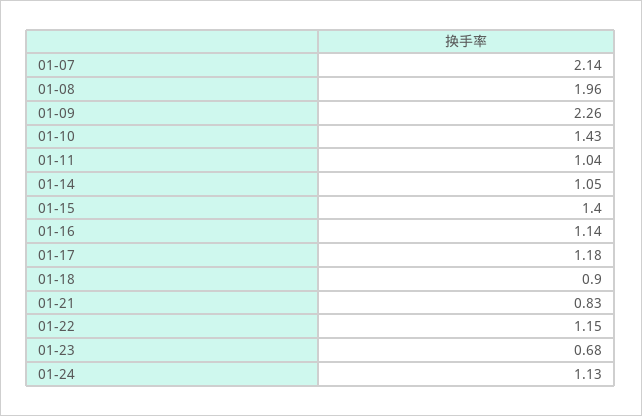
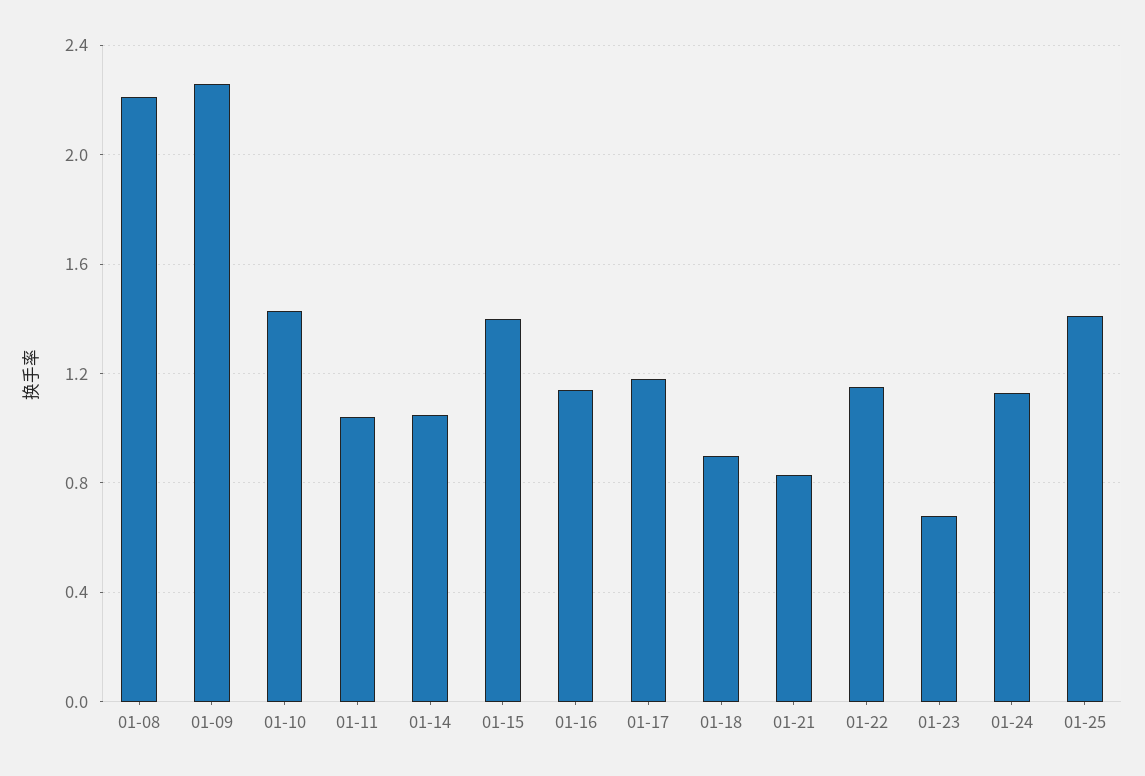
01-07: 2.14 -> none
01-08: 1.96 -> 2.2
01-25: none -> 1.4

